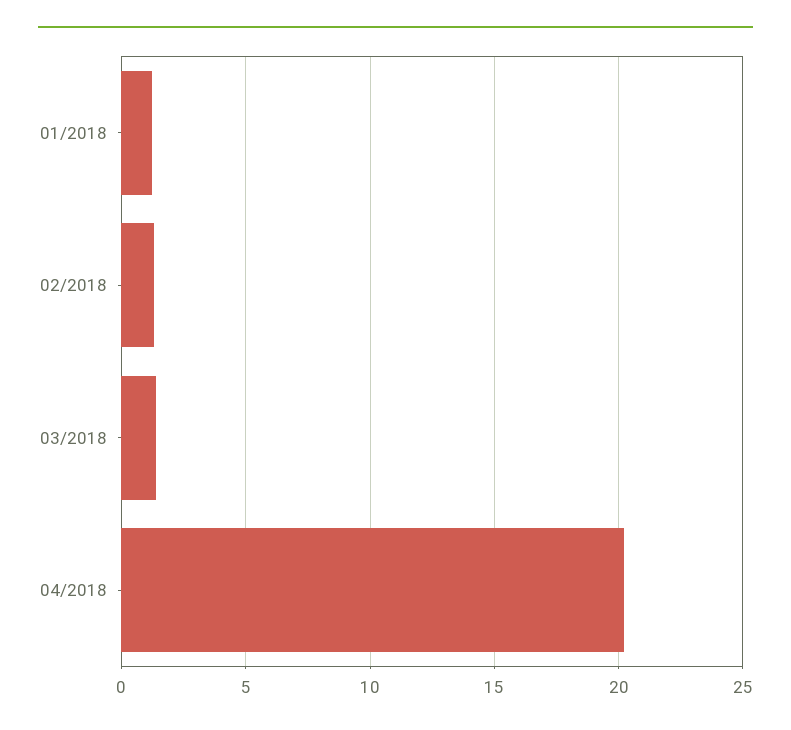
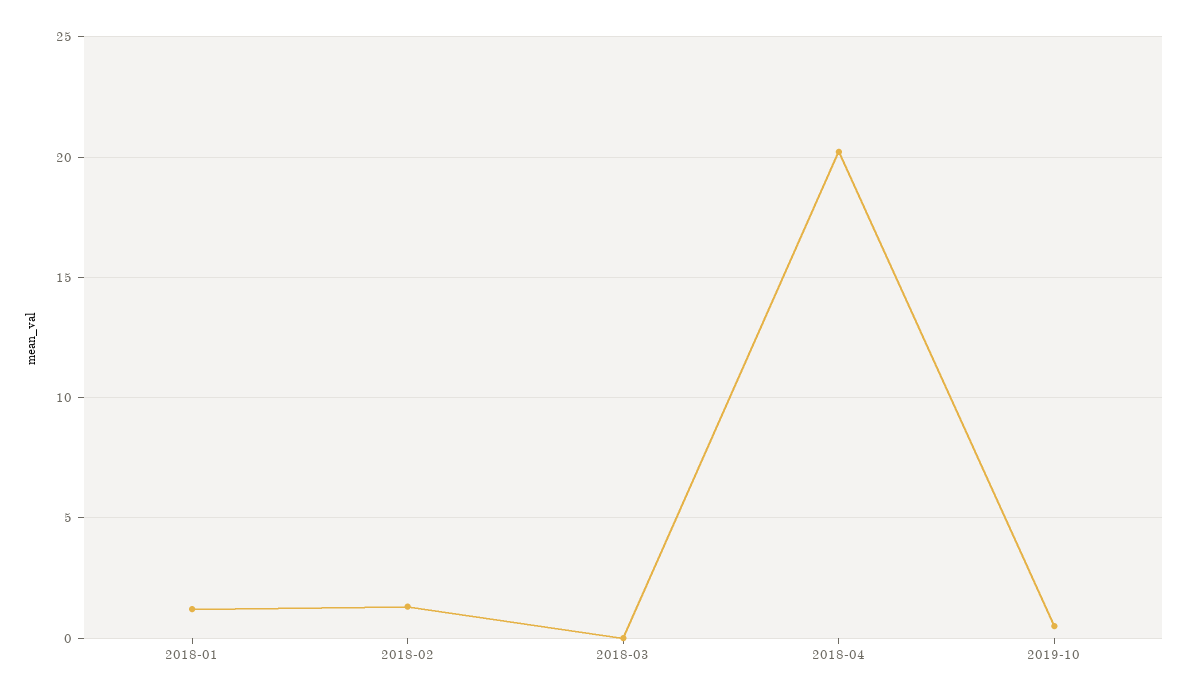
03/2018: 1.5 -> 0
2019-10: none -> 0.5

